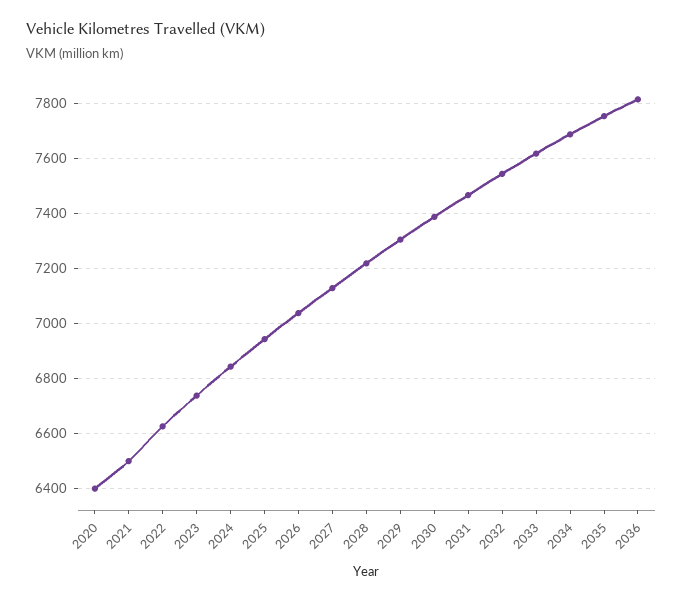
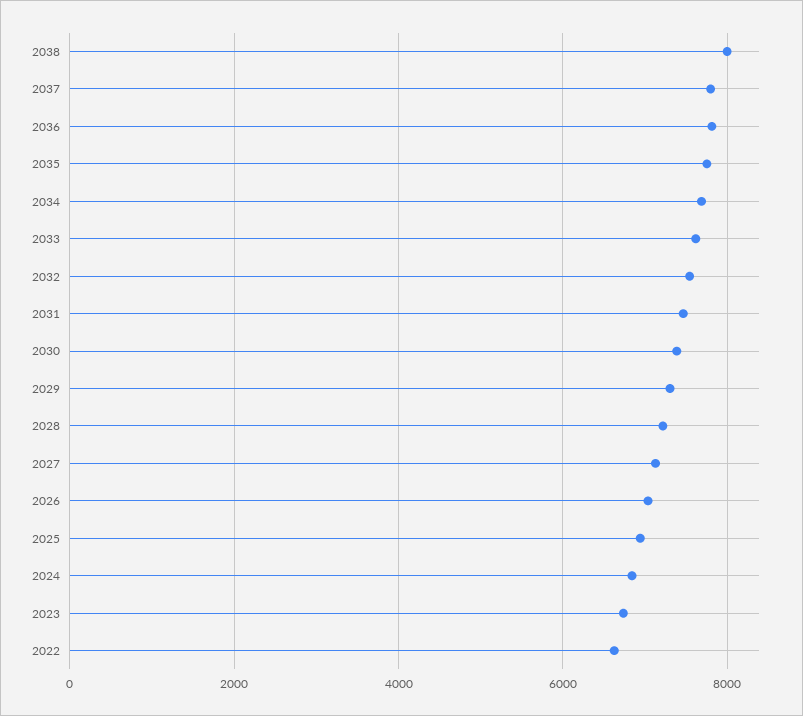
2020: 6400 -> none
2021: 6500 -> none
2038: none -> 8000
2037: none -> 7800

